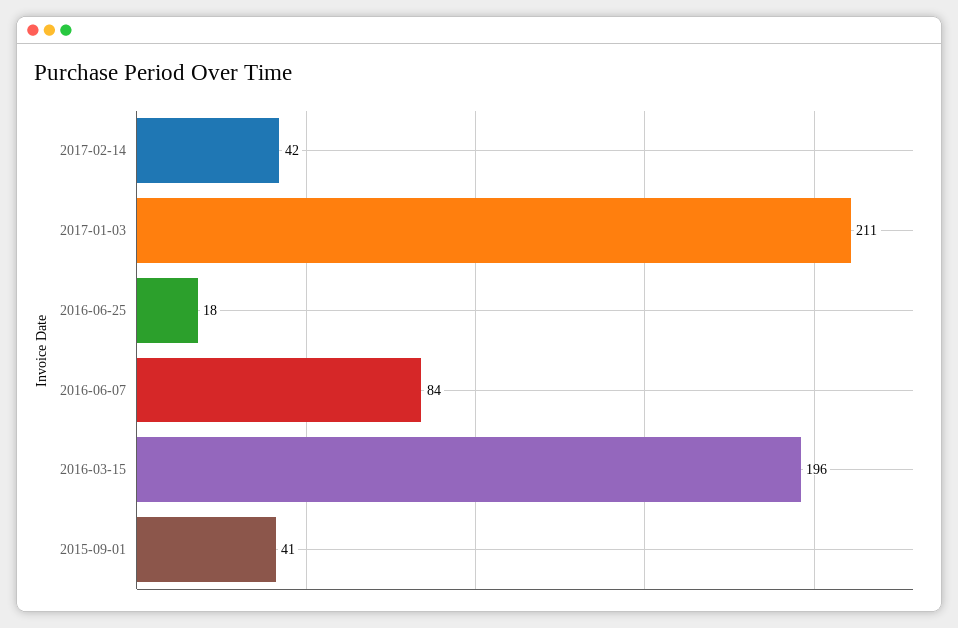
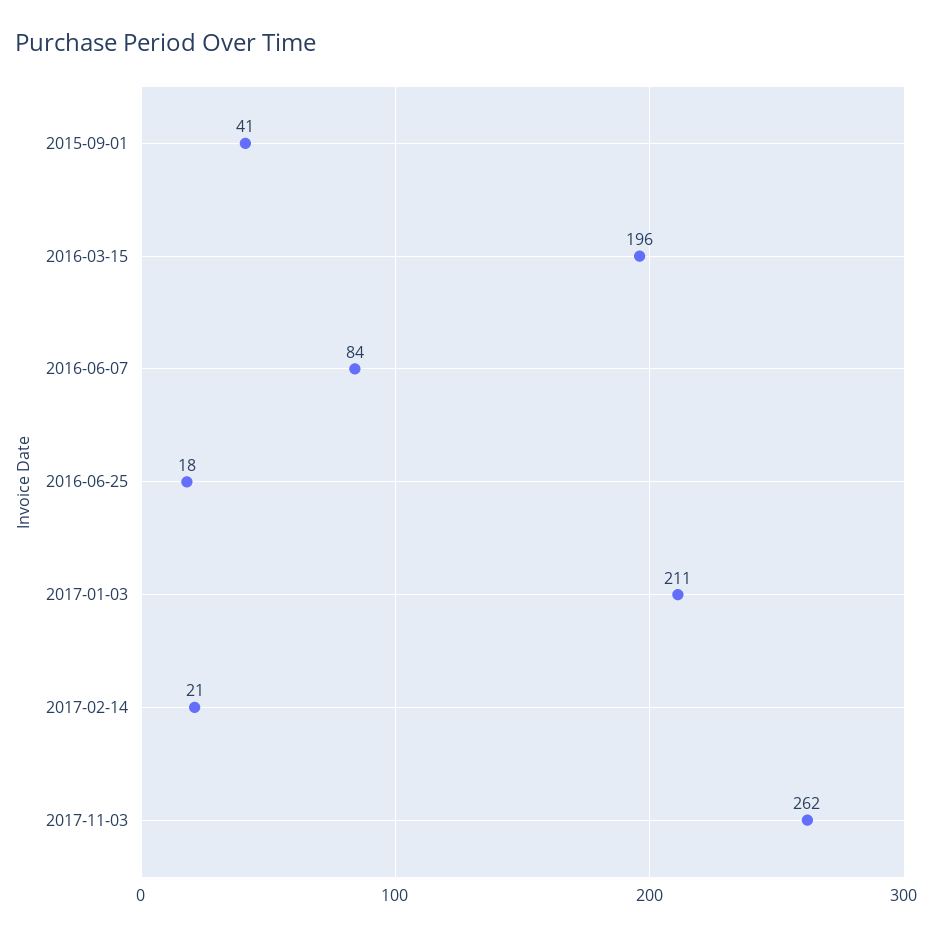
2017-02-14: 42 -> 21
2017-11-03: none -> 262

